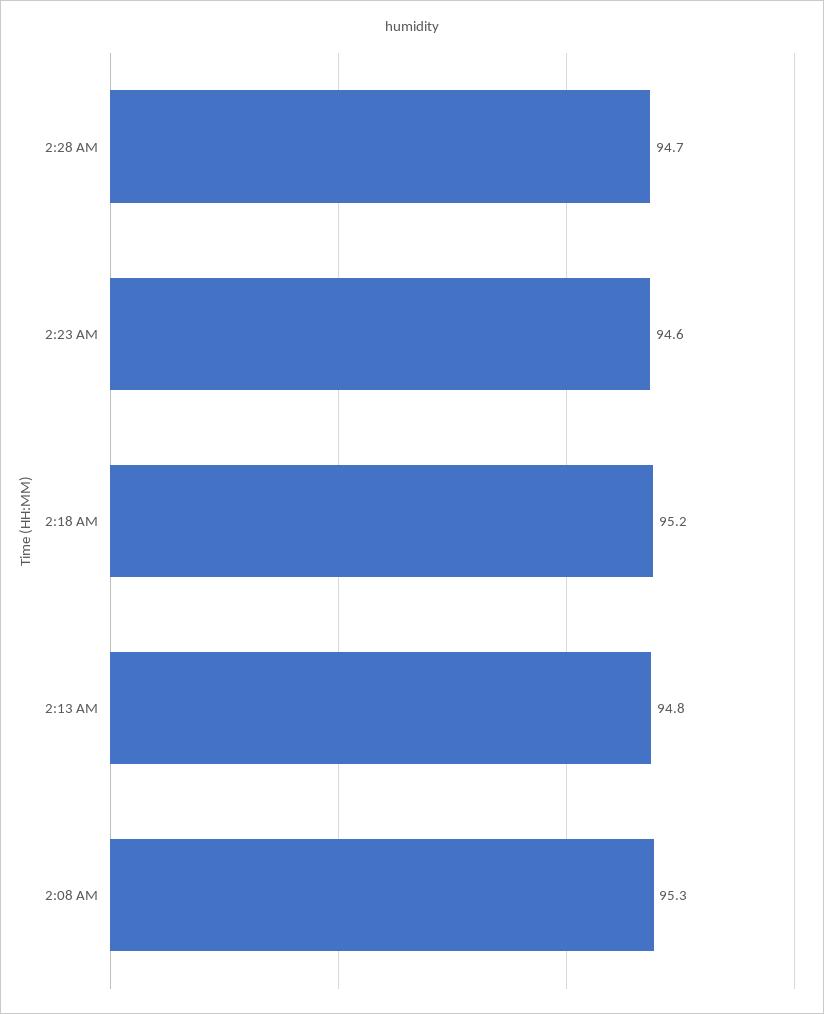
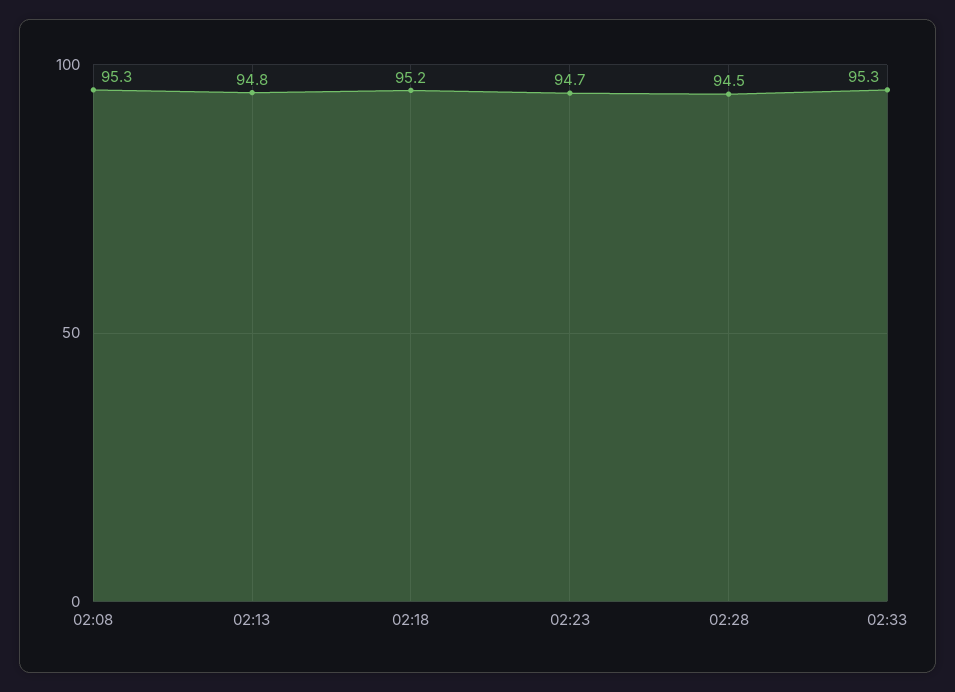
2:28 AM: 94.7 -> 94.5
2:23 AM: 94.6 -> 94.7
02:33: none -> 95.3

